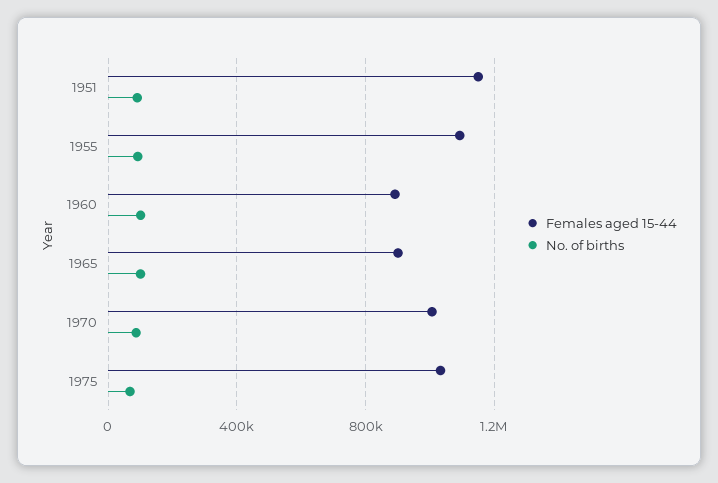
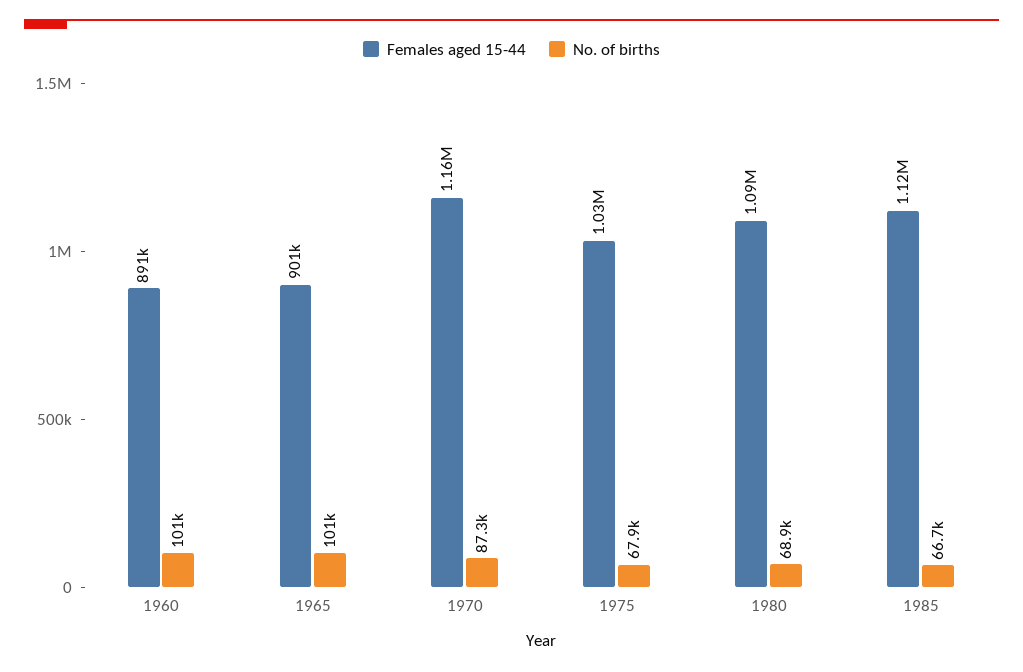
Females aged 15-44, 1951: 1150000 -> none
No. of births, 1951: 100000 -> none
Females aged 15-44, 1955: 1100000 -> none
No. of births, 1955: 100000 -> none
Females aged 15-44, 1970: 1000000 -> 1160000
Females aged 15-44, 1980: none -> 1090000
No. of births, 1980: none -> 68900
Females aged 15-44, 1985: none -> 1120000
No. of births, 1985: none -> 66700

